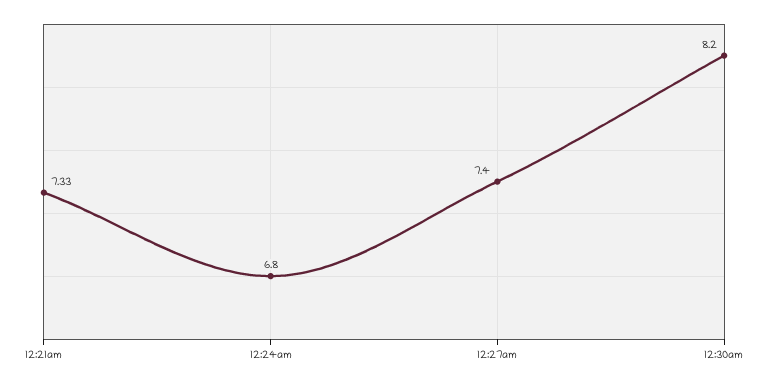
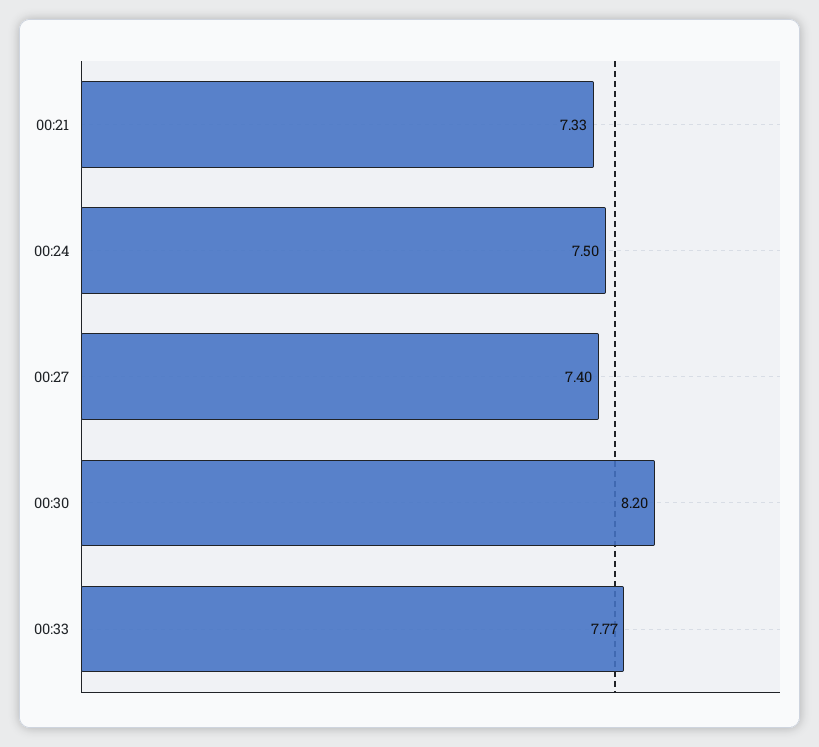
12:24am: 6.8 -> 7.5
00:33: none -> 7.77

